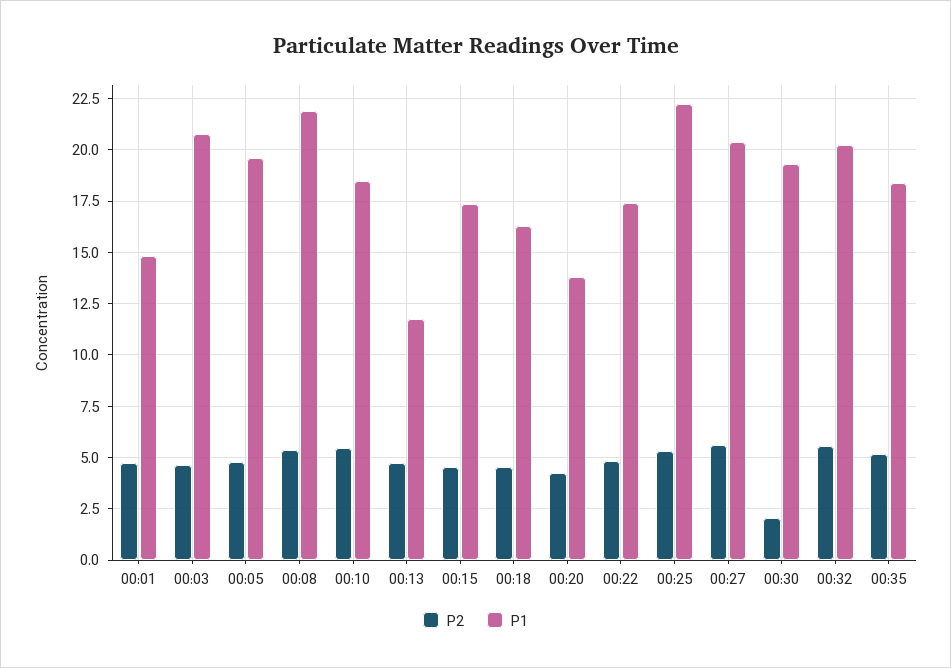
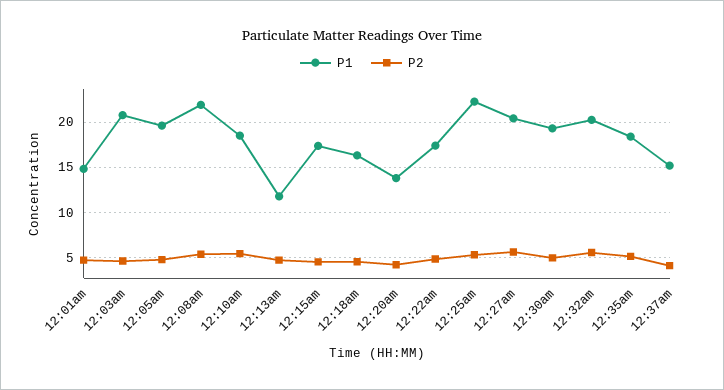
P2, 00:30: 2 -> 5
P1, 12:37am: none -> 15
P2, 12:37am: none -> 4

